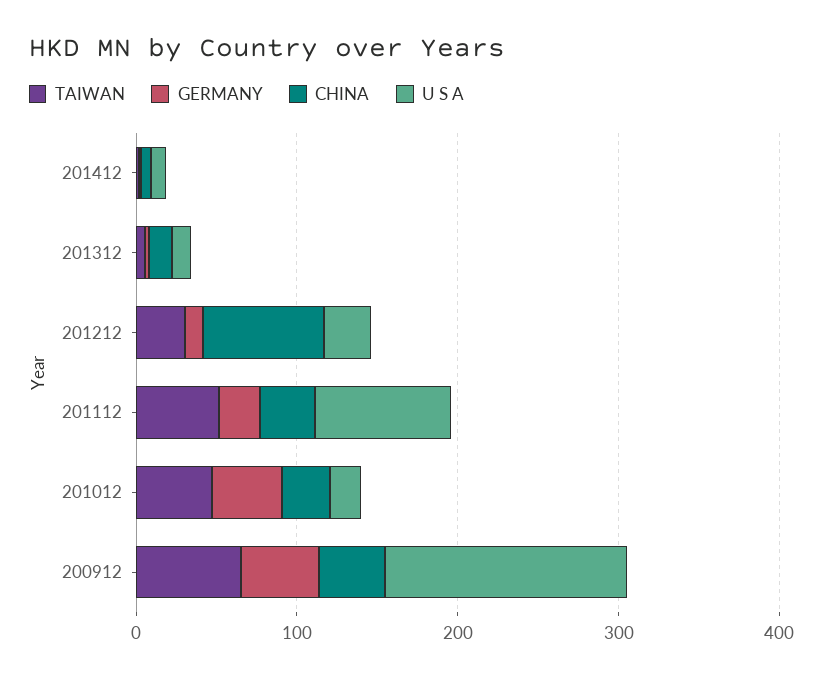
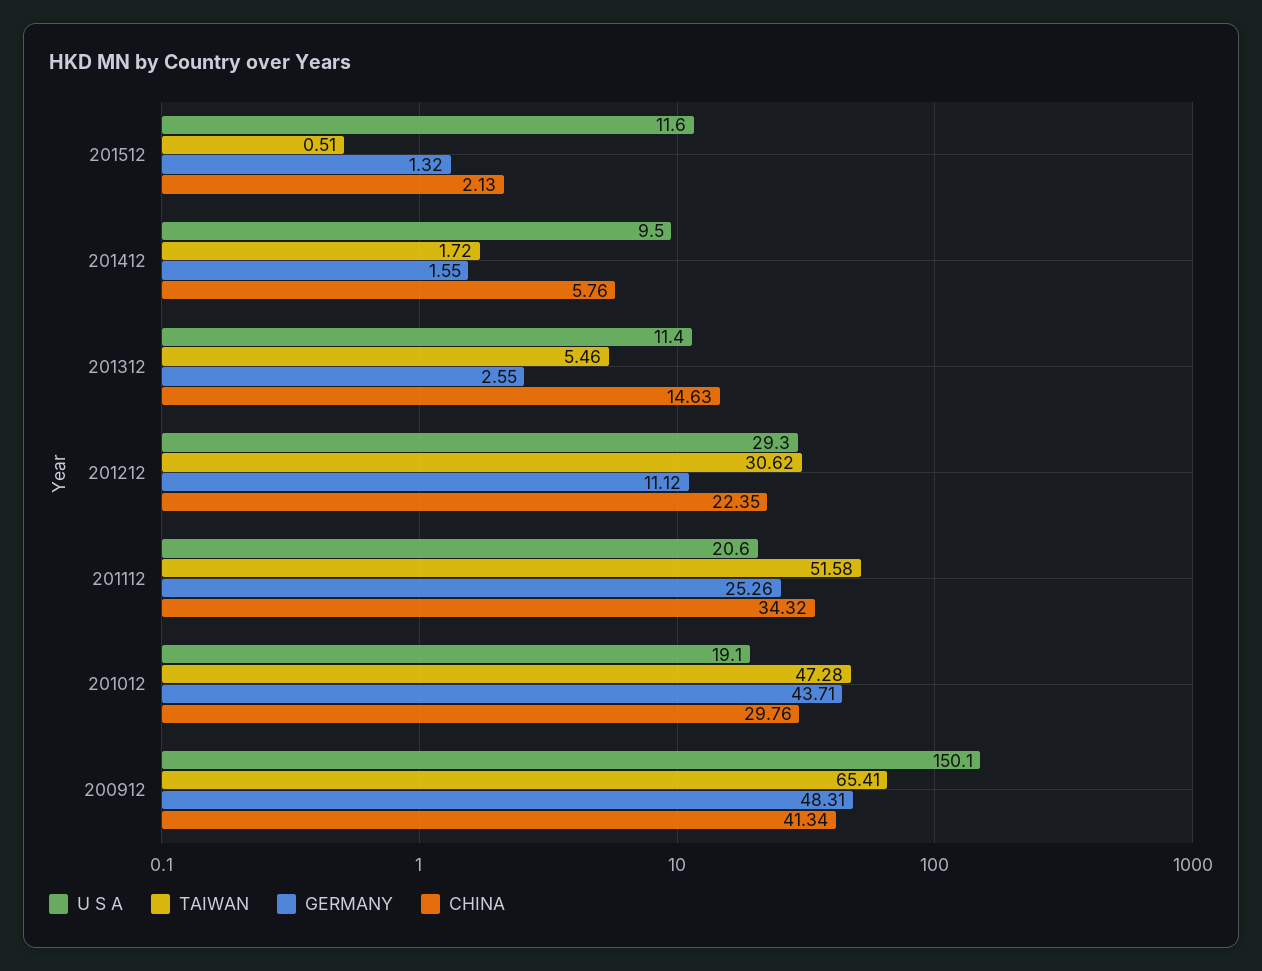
CHINA, 201212: 80 -> 22.35
U S A, 201112: 80 -> 20.6
U S A, 201512: none -> 11.6
TAIWAN, 201512: none -> 0.51
GERMANY, 201512: none -> 1.32
CHINA, 201512: none -> 2.13

